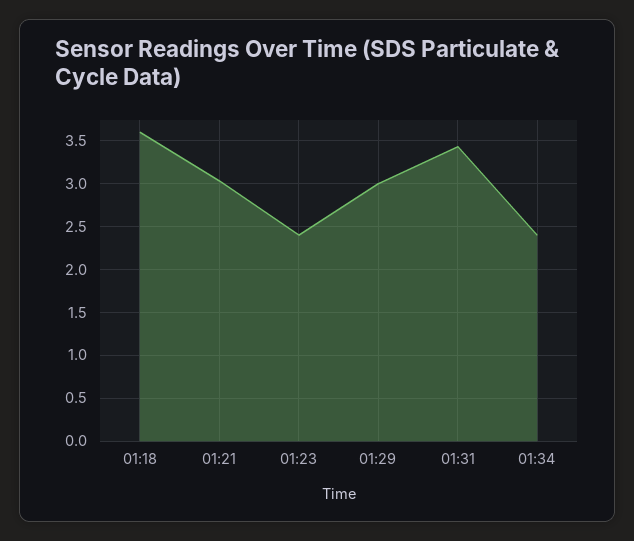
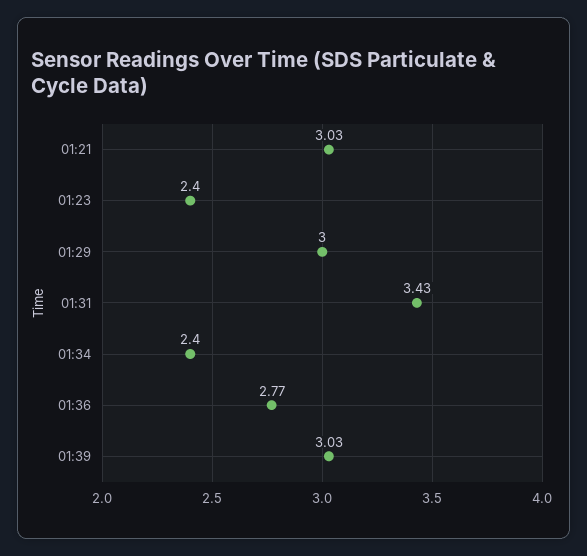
01:18: 3.6 -> none
01:36: none -> 2.77
01:39: none -> 3.03

